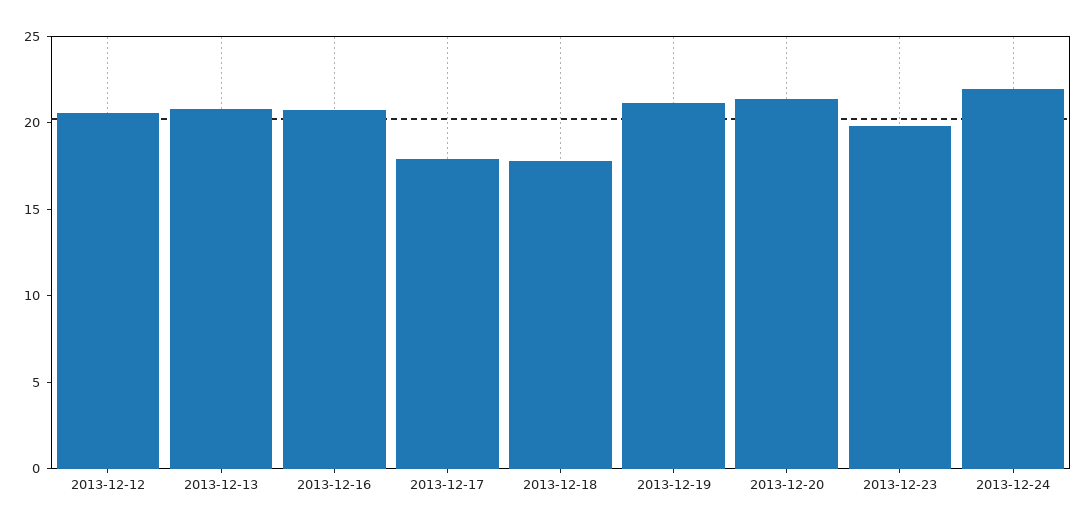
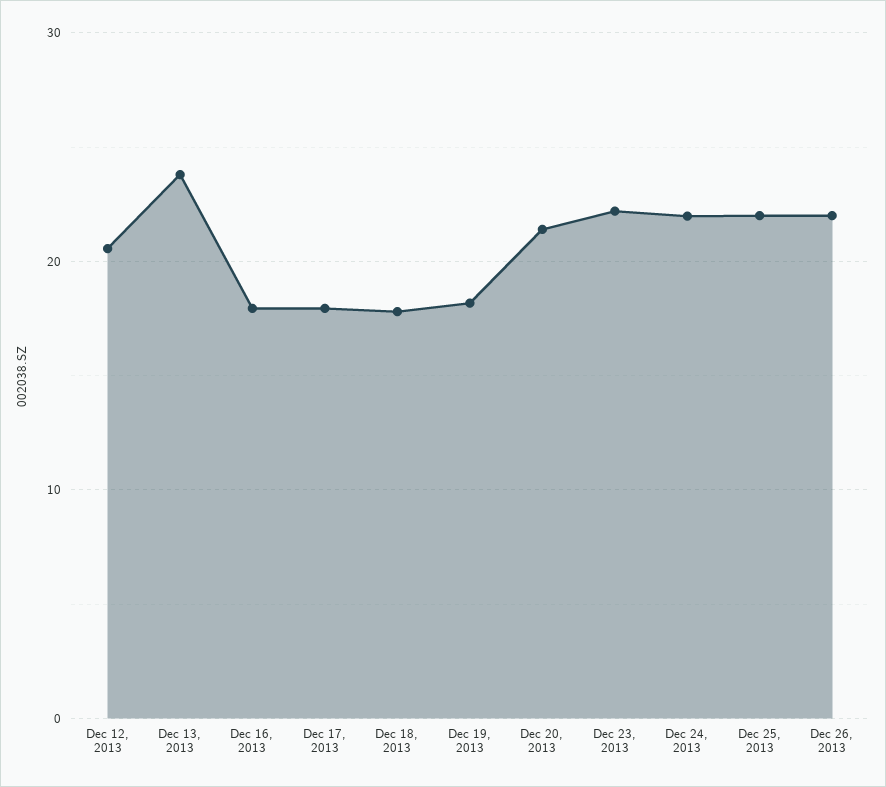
2013-12-13: 21 -> 24
2013-12-16: 21 -> 18
2013-12-19: 21 -> 18
2013-12-23: 20 -> 22
Dec 25, 2013: none -> 22
Dec 26, 2013: none -> 22

